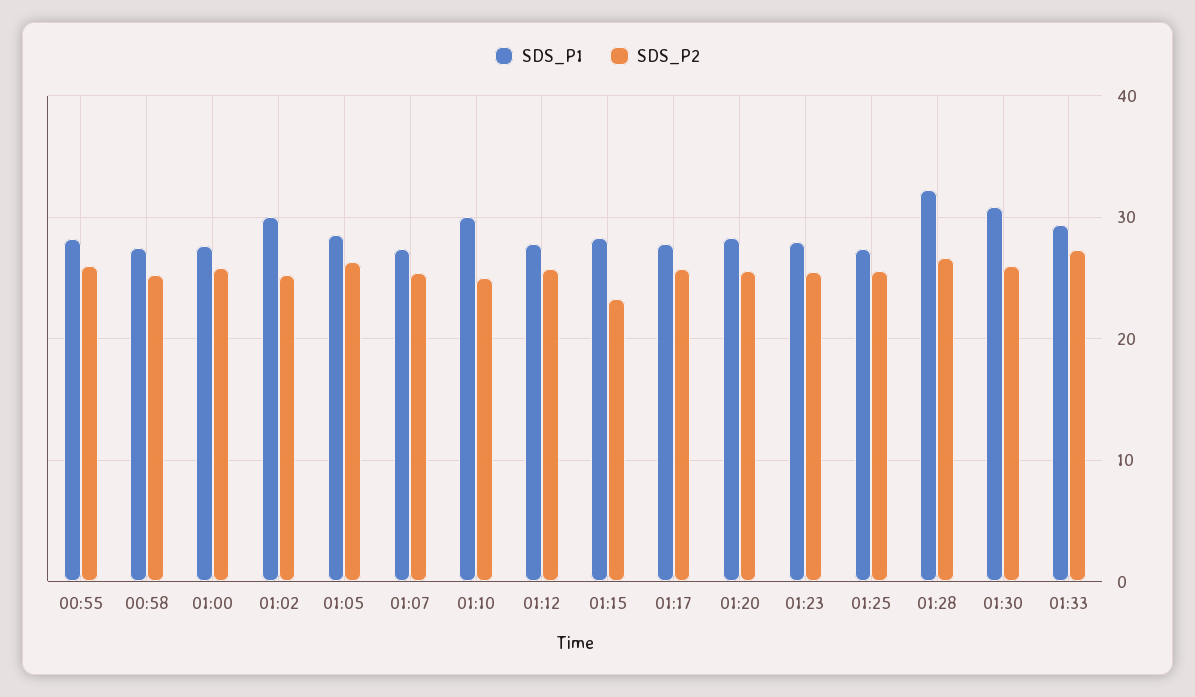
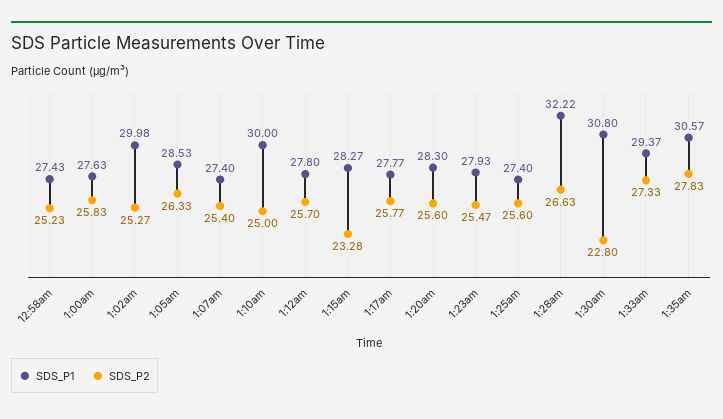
SDS_P1, 00:55: 28 -> none
SDS_P2, 00:55: 26 -> none
SDS_P2, 01:30: 26 -> 22.8
SDS_P1, 1:35am: none -> 30.57
SDS_P2, 1:35am: none -> 27.83

